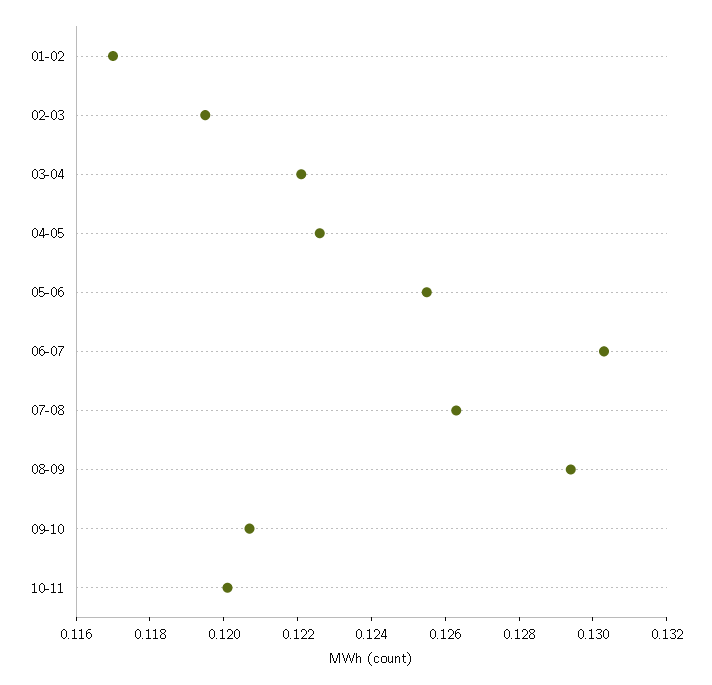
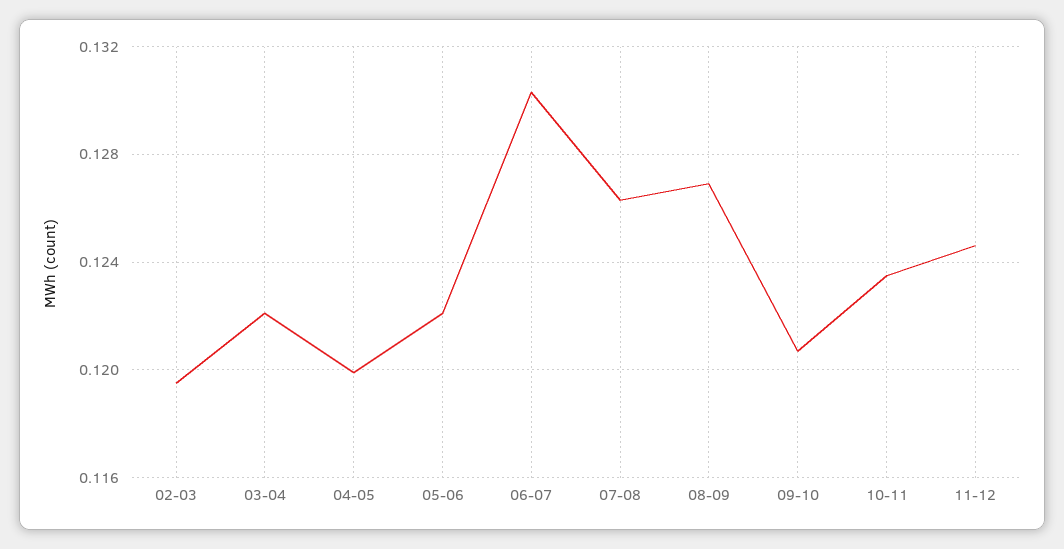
01-02: 0.117 -> none
04-05: 0.1225 -> 0.12
05-06: 0.1255 -> 0.122
08-09: 0.1295 -> 0.127
10-11: 0.12 -> 0.1235
11-12: none -> 0.1245

